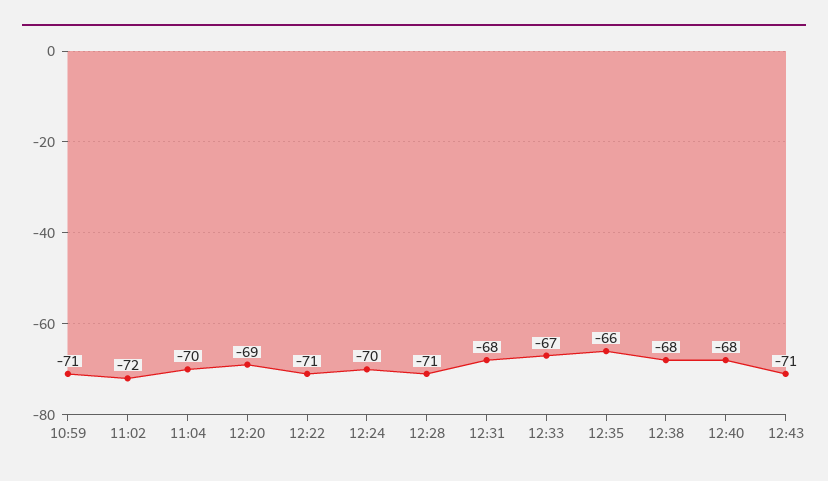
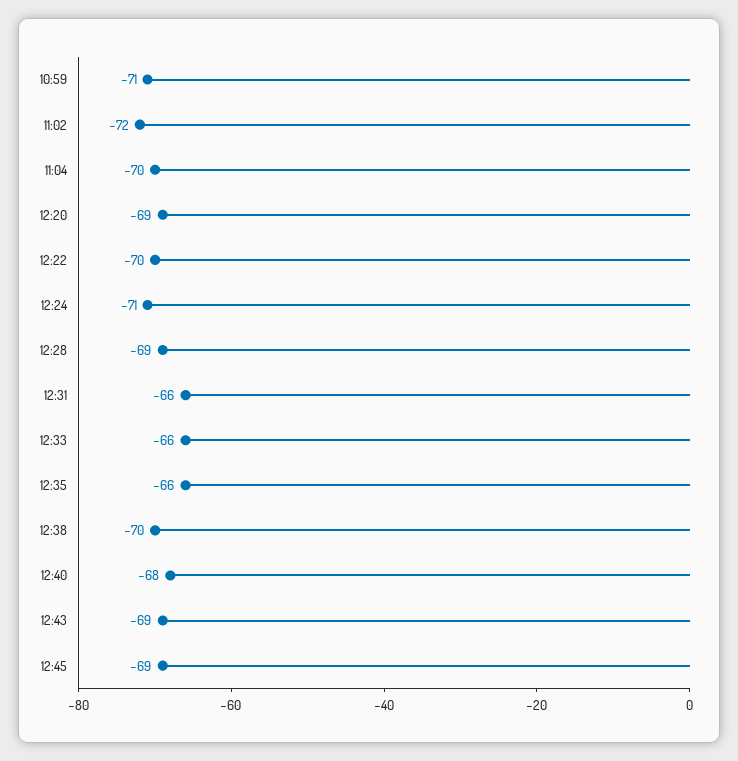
12:22: -71 -> -70
12:24: -70 -> -71
12:28: -71 -> -69
12:31: -68 -> -66
12:33: -67 -> -66
12:38: -68 -> -70
12:43: -71 -> -69
12:45: none -> -69

